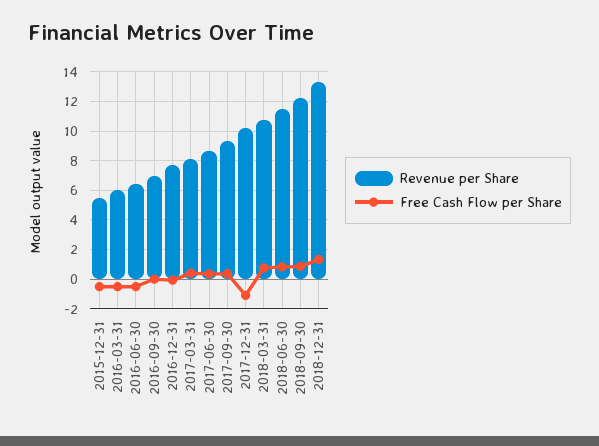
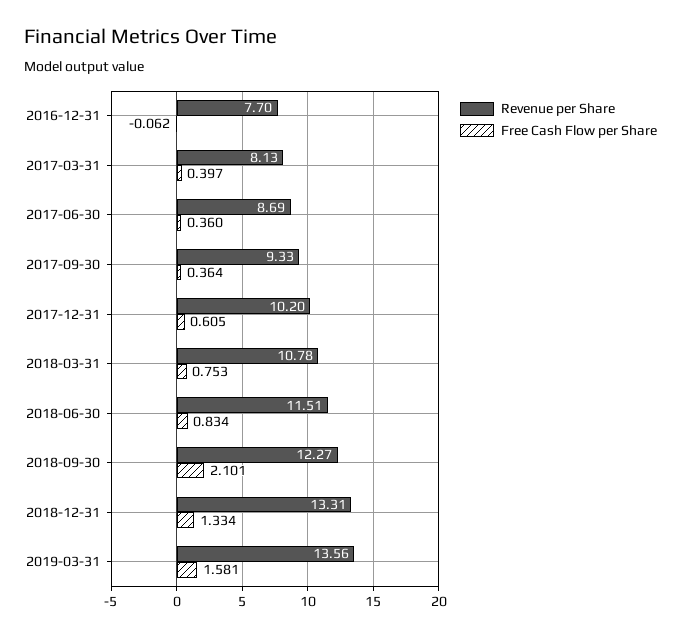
Revenue per Share, 2015-12-31: 5.5 -> none
Free Cash Flow per Share, 2015-12-31: -0.5 -> none
Revenue per Share, 2016-03-31: 6 -> none
Free Cash Flow per Share, 2016-03-31: -0.5 -> none
Revenue per Share, 2016-06-30: 6.5 -> none
Free Cash Flow per Share, 2016-06-30: -0.5 -> none
Revenue per Share, 2016-09-30: 7 -> none
Free Cash Flow per Share, 2016-09-30: 0 -> none
Free Cash Flow per Share, 2017-12-31: -1 -> 0.605
Free Cash Flow per Share, 2018-09-30: 1 -> 2.101
Revenue per Share, 2019-03-31: none -> 13.56
Free Cash Flow per Share, 2019-03-31: none -> 1.581

